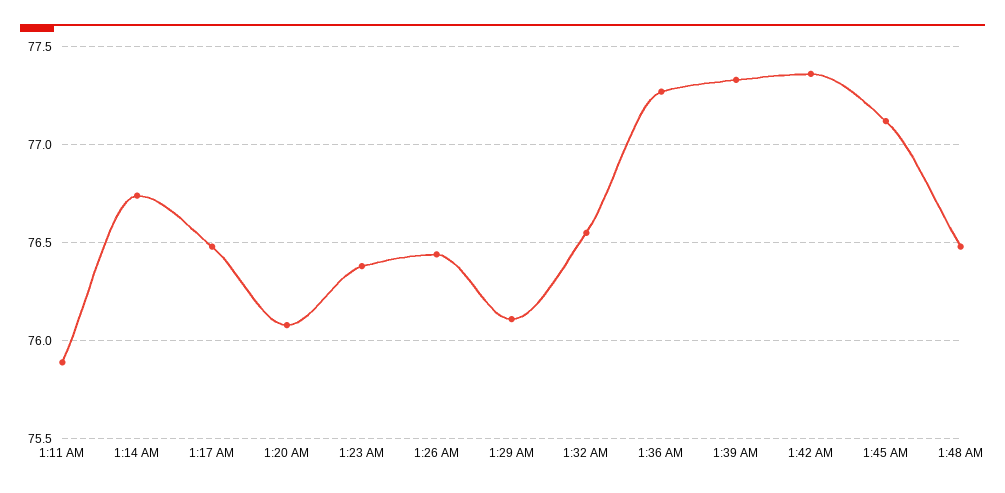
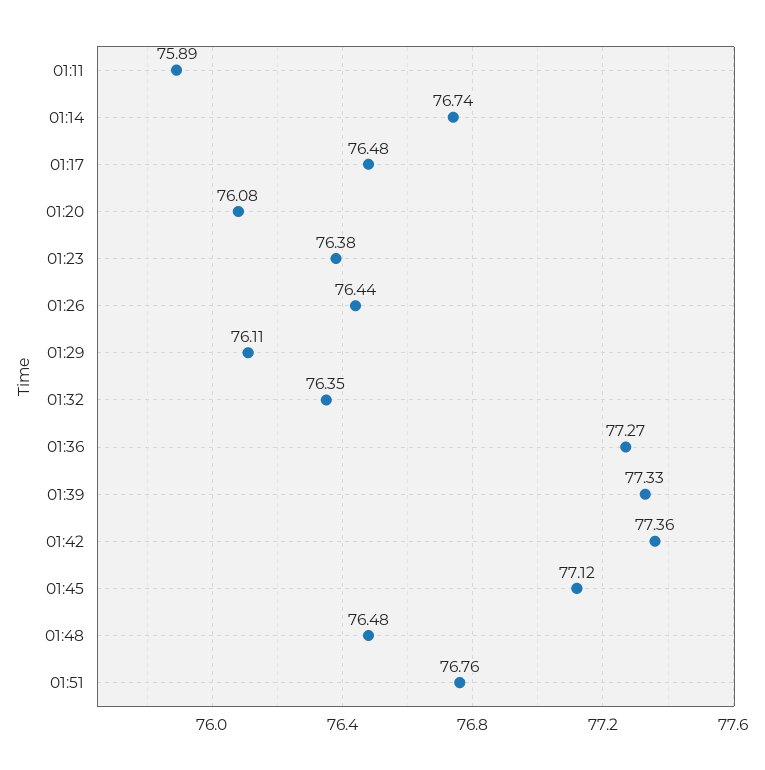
1:32 AM: 76.55 -> 76.35
01:51: none -> 76.76

